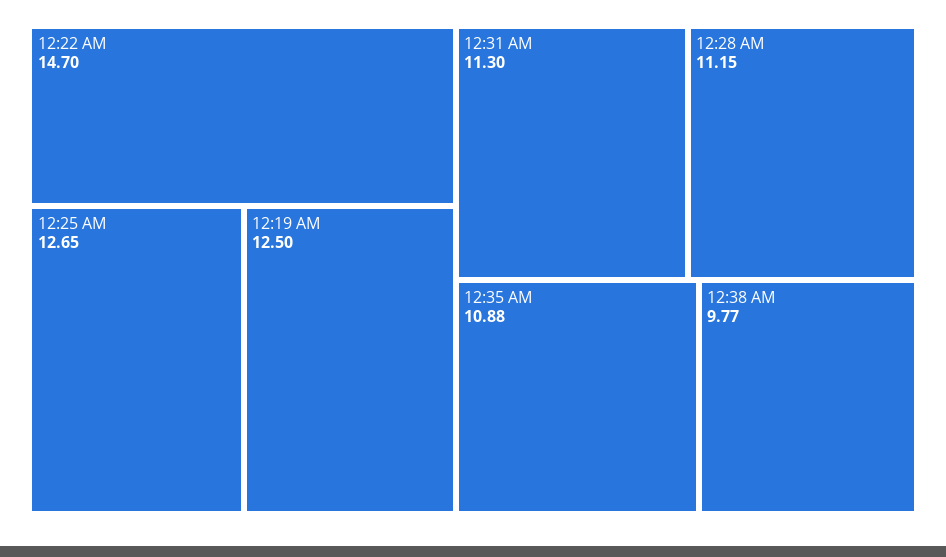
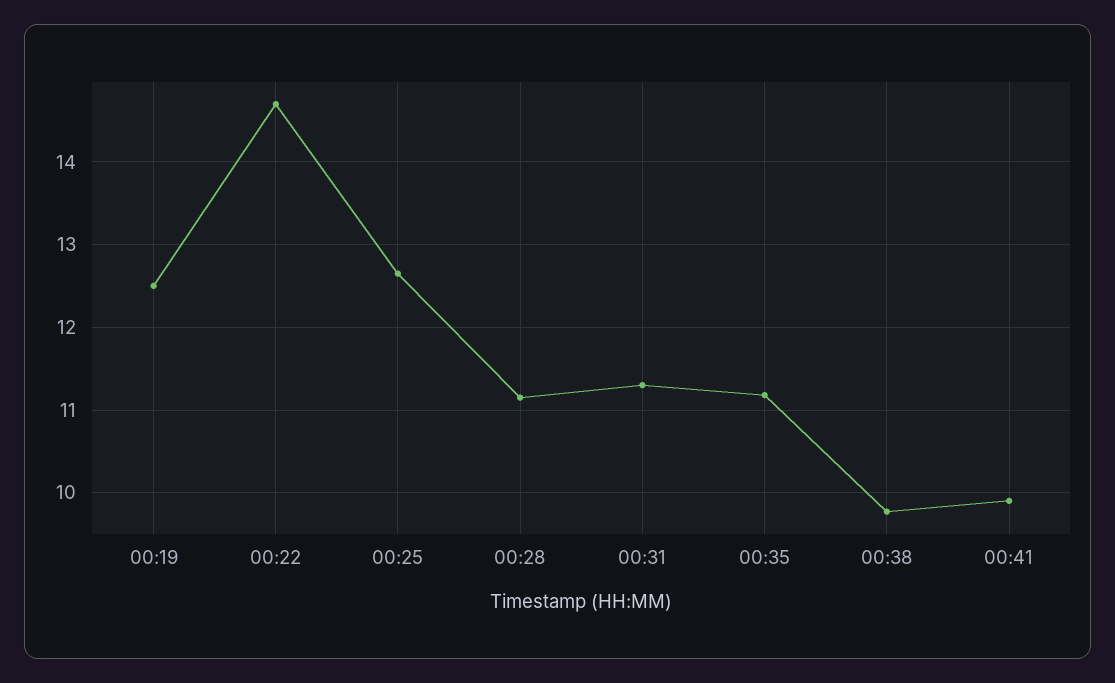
12:35 AM: 10.88 -> 11.2
00:41: none -> 9.9

